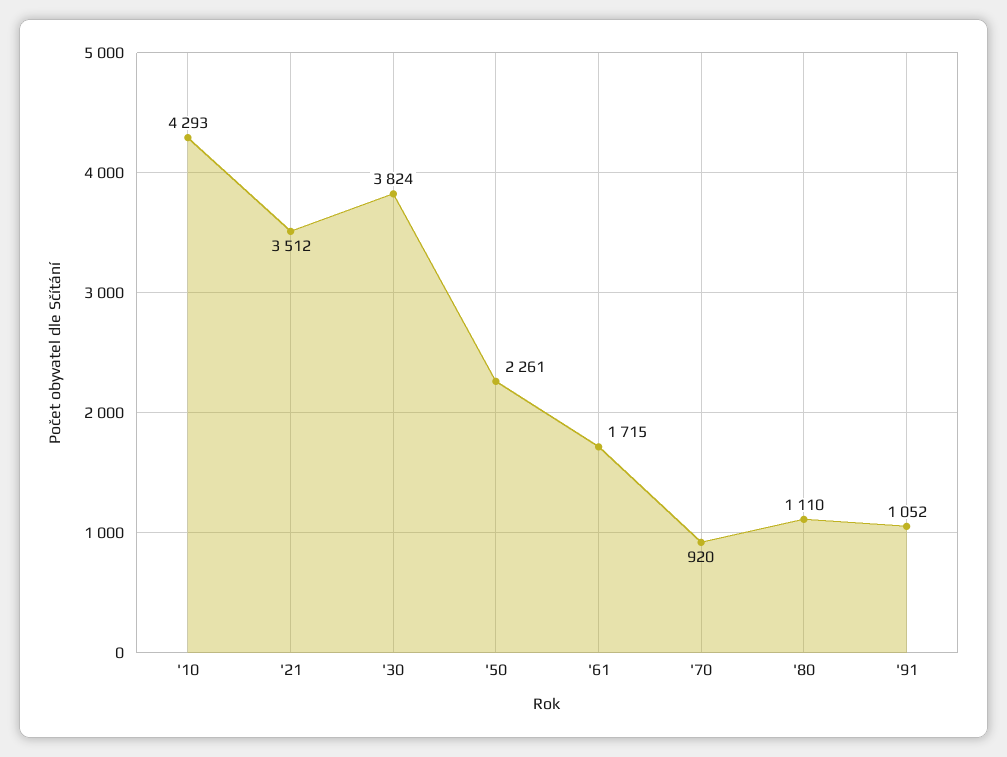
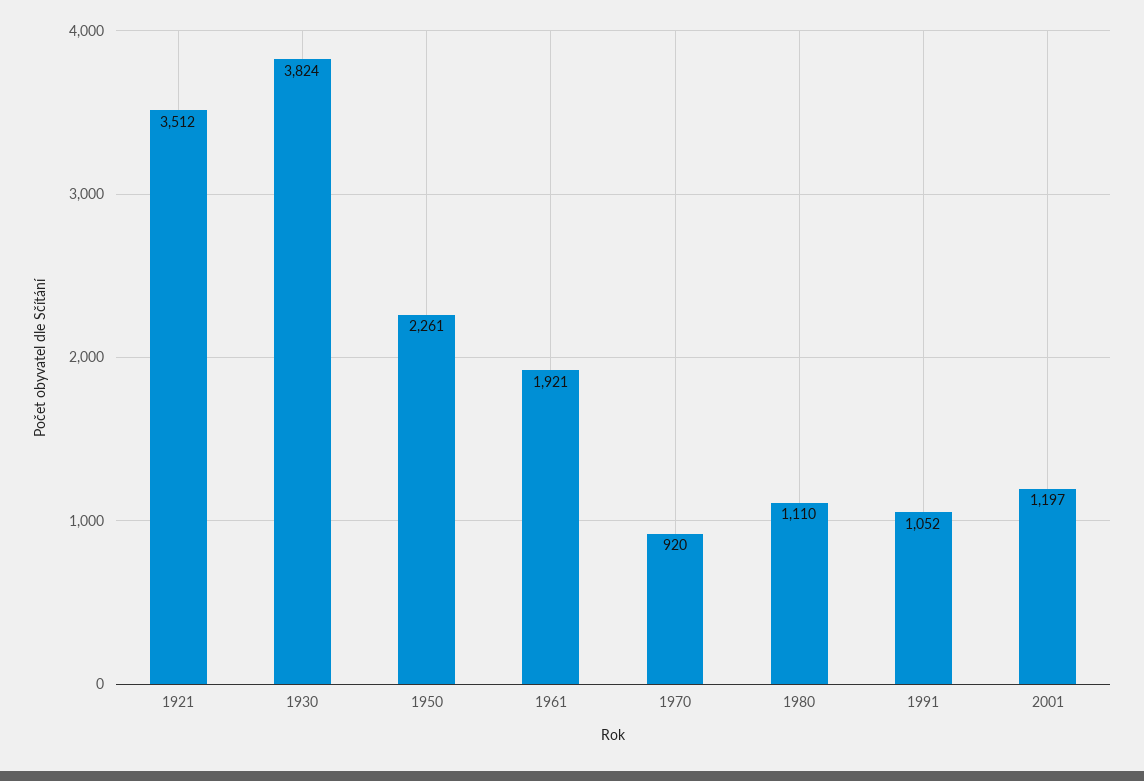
'10: 4293 -> none
'61: 1715 -> 1921
2001: none -> 1197

